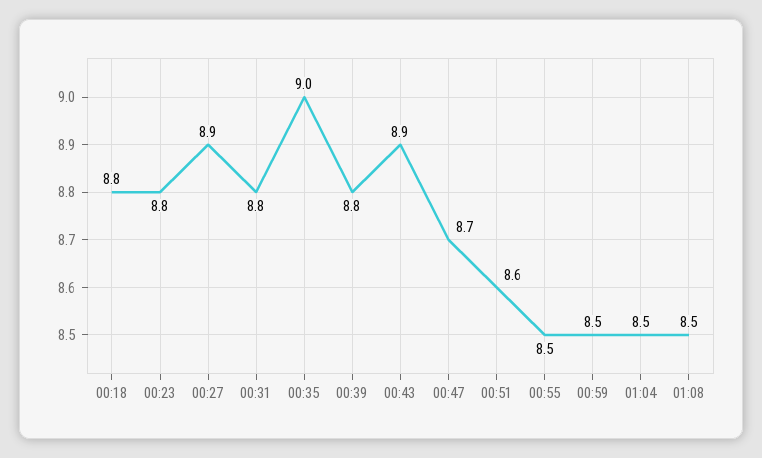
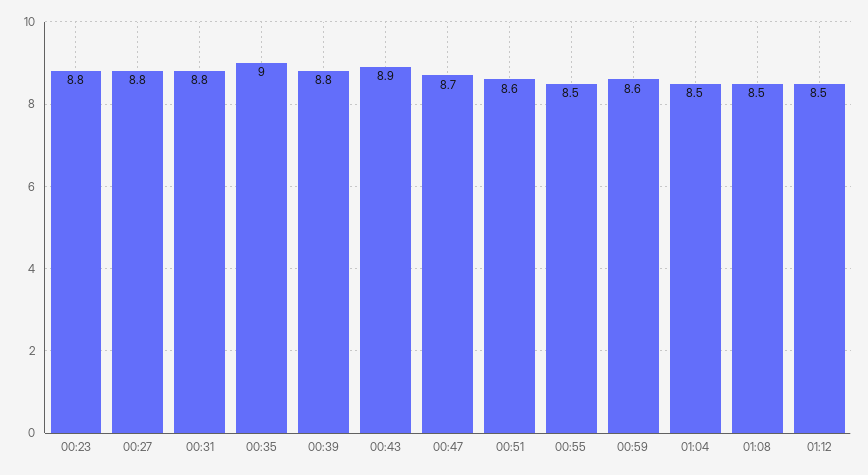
00:18: 8.8 -> none
00:27: 8.9 -> 8.8
00:59: 8.5 -> 8.6
01:12: none -> 8.5

